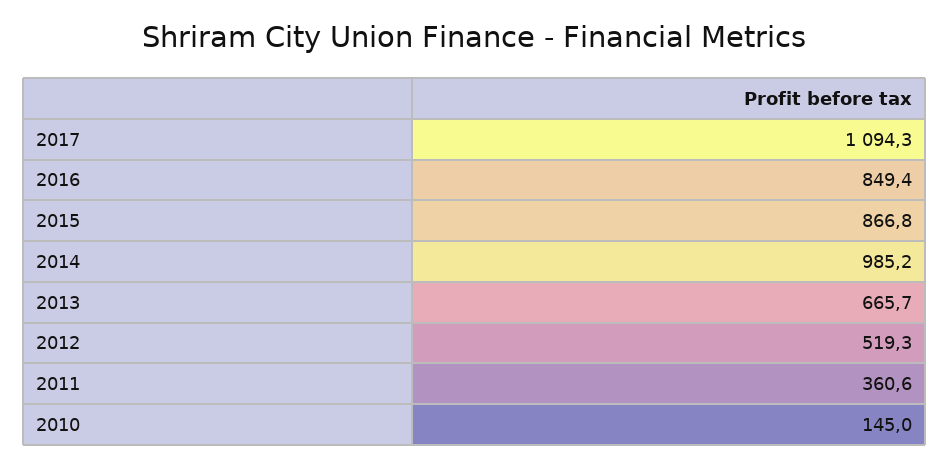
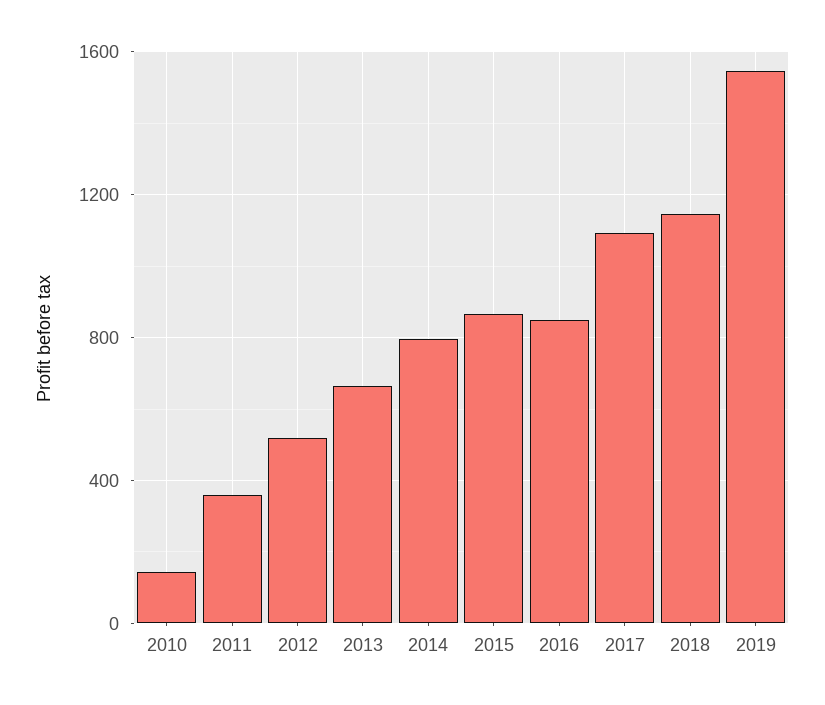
2014: 985.2 -> 800
2018: none -> 1150
2019: none -> 1550

